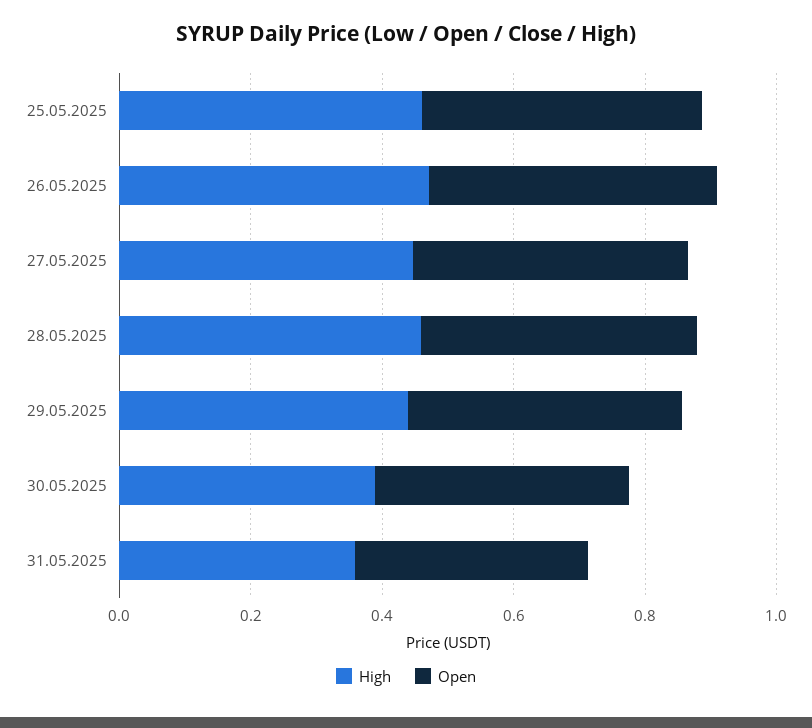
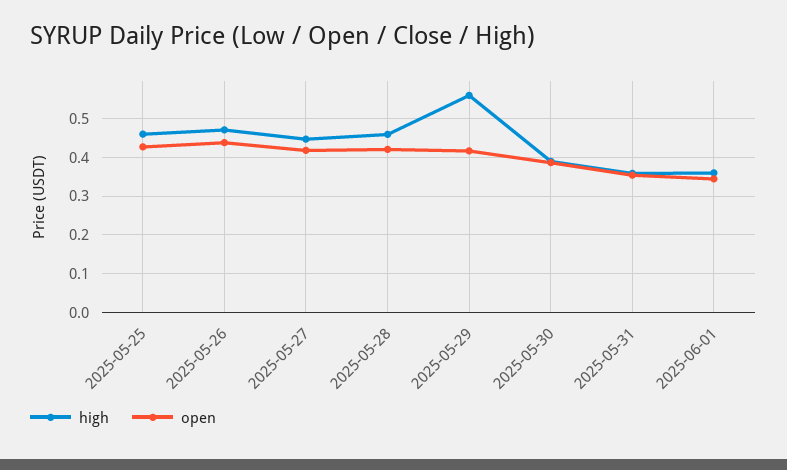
High, 29.05.2025: 0.45 -> 0.56
High, 2025-06-01: none -> 0.36
Open, 2025-06-01: none -> 0.34

